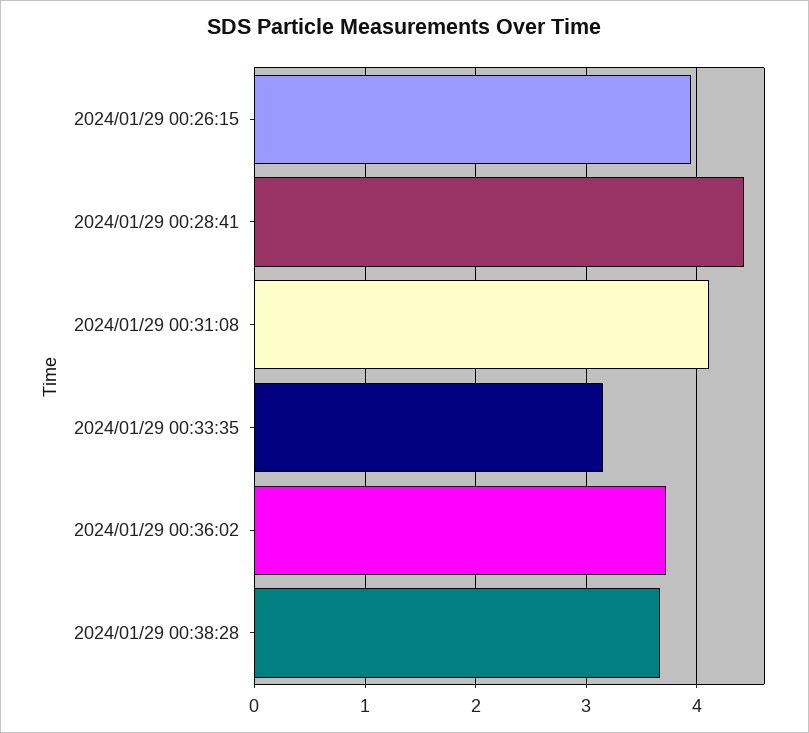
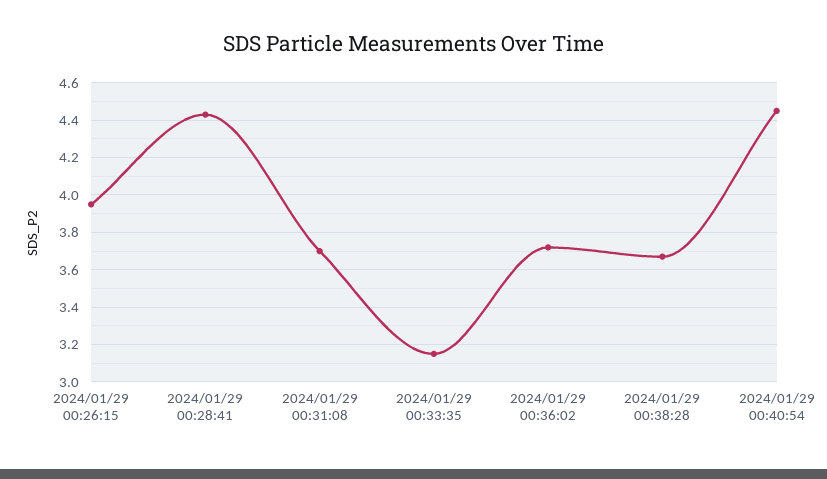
2024/01/29 00:31:08: 4.1 -> 3.7
2024/01/29 00:40:54: none -> 4.45

